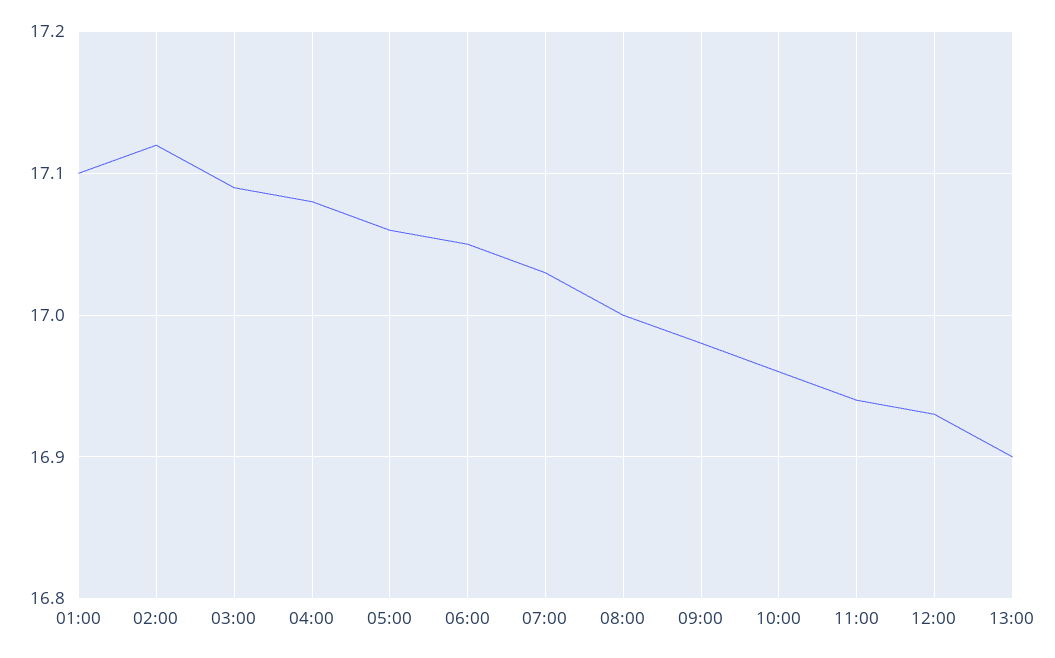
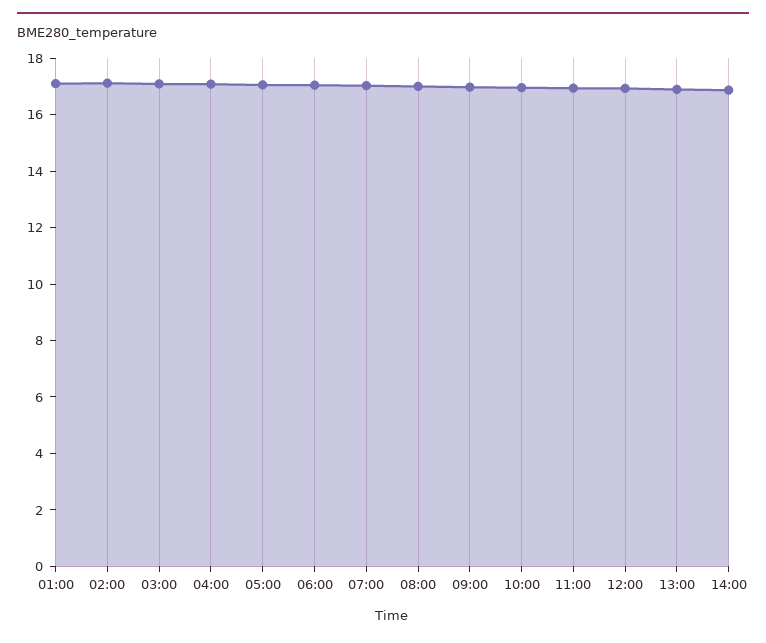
14:00: none -> 17

